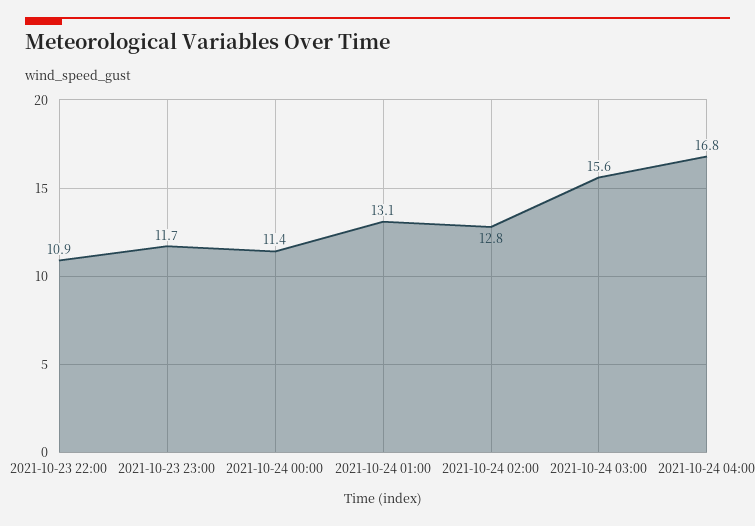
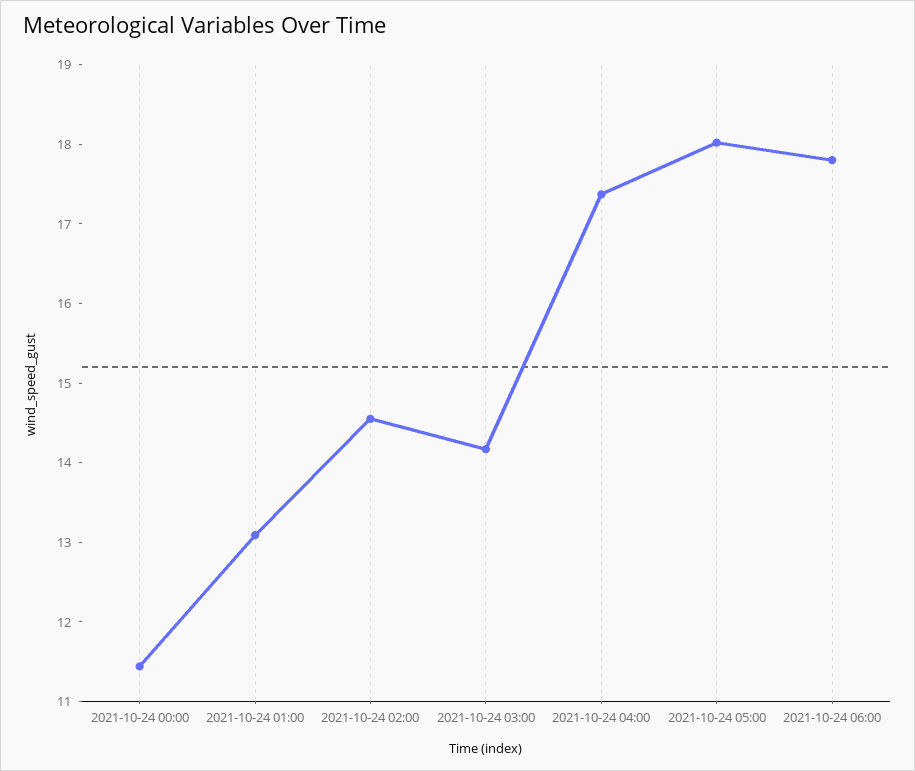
2021-10-23 22:00: 10.9 -> none
2021-10-23 23:00: 11.7 -> none
2021-10-24 02:00: 12.8 -> 14.6
2021-10-24 03:00: 15.6 -> 14.2
2021-10-24 04:00: 16.8 -> 17.4
2021-10-24 05:00: none -> 18
2021-10-24 06:00: none -> 17.8

